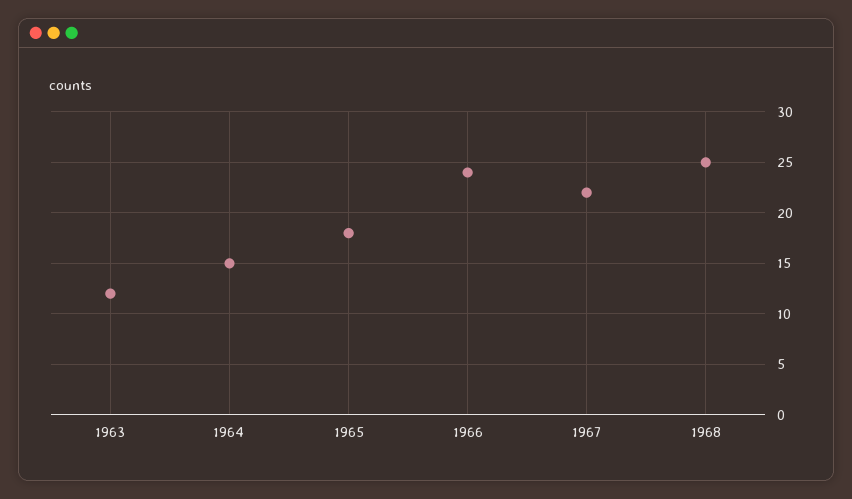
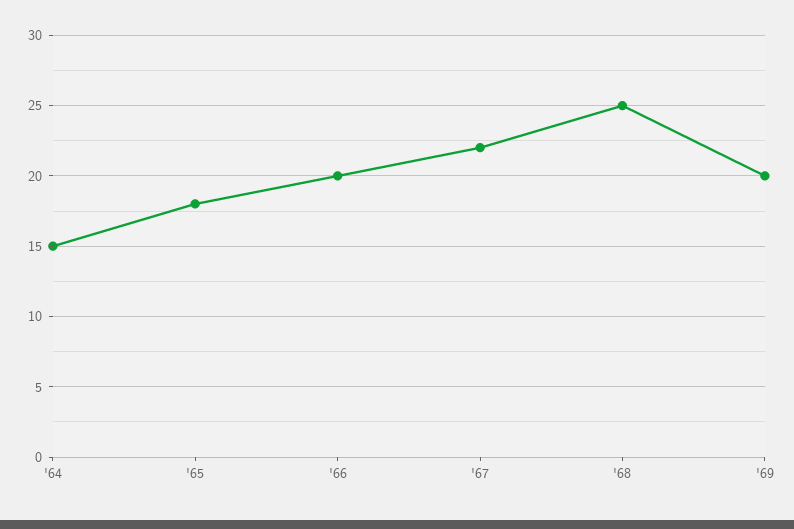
1963: 12 -> none
1966: 24 -> 20
'69: none -> 20

